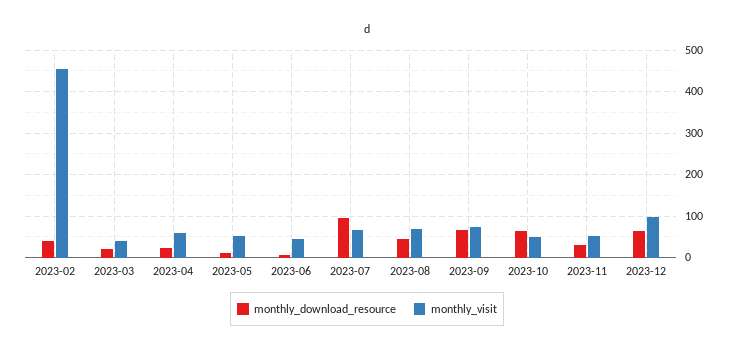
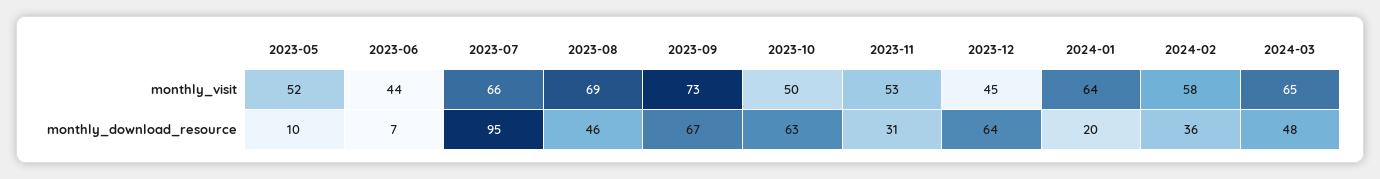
monthly_download_resource, 2023-02: 40 -> none
monthly_visit, 2023-02: 460 -> none
monthly_download_resource, 2023-03: 20 -> none
monthly_visit, 2023-03: 40 -> none
monthly_download_resource, 2023-04: 20 -> none
monthly_visit, 2023-04: 60 -> none
monthly_visit, 2023-12: 100 -> 45
monthly_visit, 2024-01: none -> 64
monthly_visit, 2024-02: none -> 58
monthly_visit, 2024-03: none -> 65
monthly_download_resource, 2024-01: none -> 20
monthly_download_resource, 2024-02: none -> 36
monthly_download_resource, 2024-03: none -> 48

